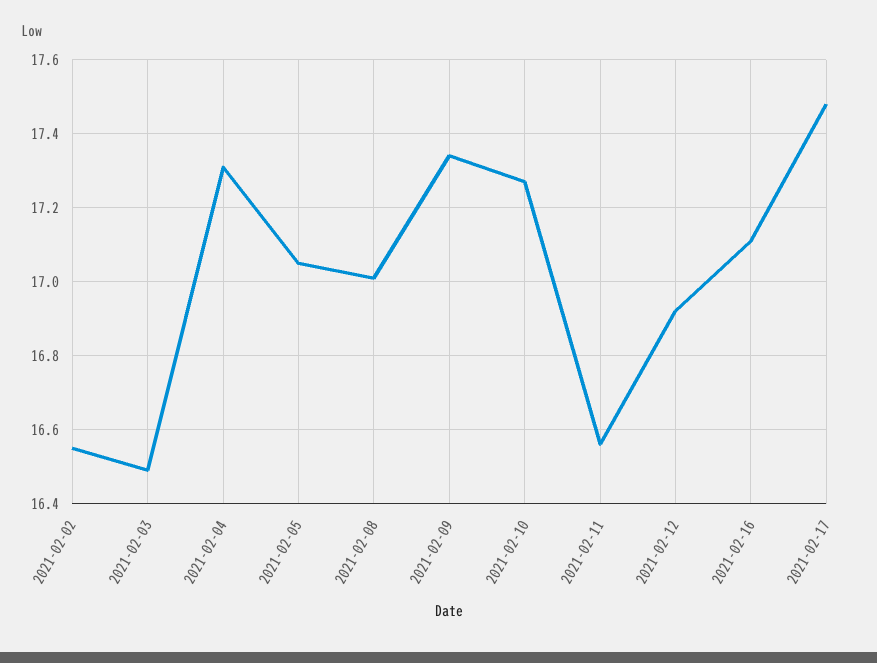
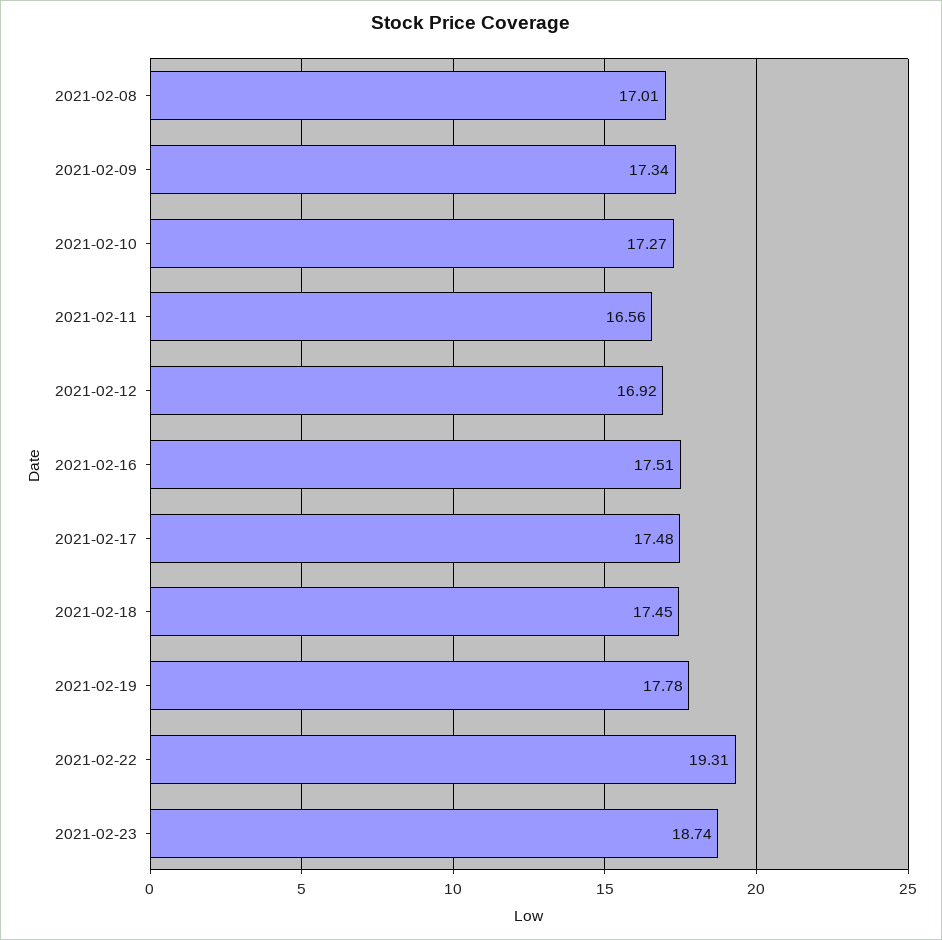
2021-02-02: 16.55 -> none
2021-02-03: 16.5 -> none
2021-02-04: 17.3 -> none
2021-02-05: 17.05 -> none
2021-02-16: 17.1 -> 17.51
2021-02-18: none -> 17.45
2021-02-19: none -> 17.78
2021-02-22: none -> 19.31
2021-02-23: none -> 18.74

